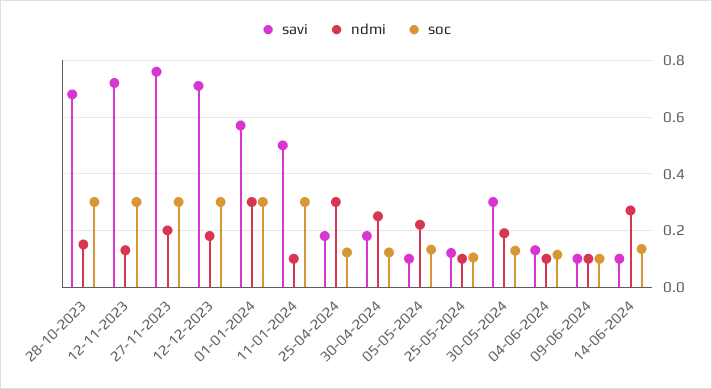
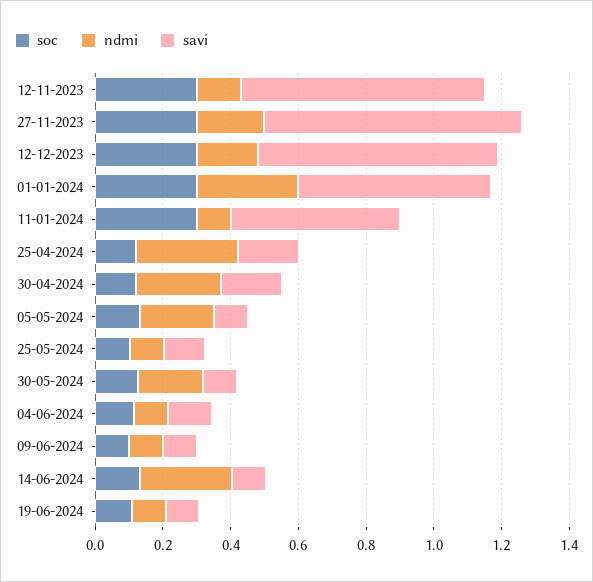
savi, 28-10-2023: 0.675 -> none
ndmi, 28-10-2023: 0.15 -> none
soc, 28-10-2023: 0.3 -> none
savi, 30-05-2024: 0.3 -> 0.1
soc, 19-06-2024: none -> 0.1
ndmi, 19-06-2024: none -> 0.1
savi, 19-06-2024: none -> 0.1

